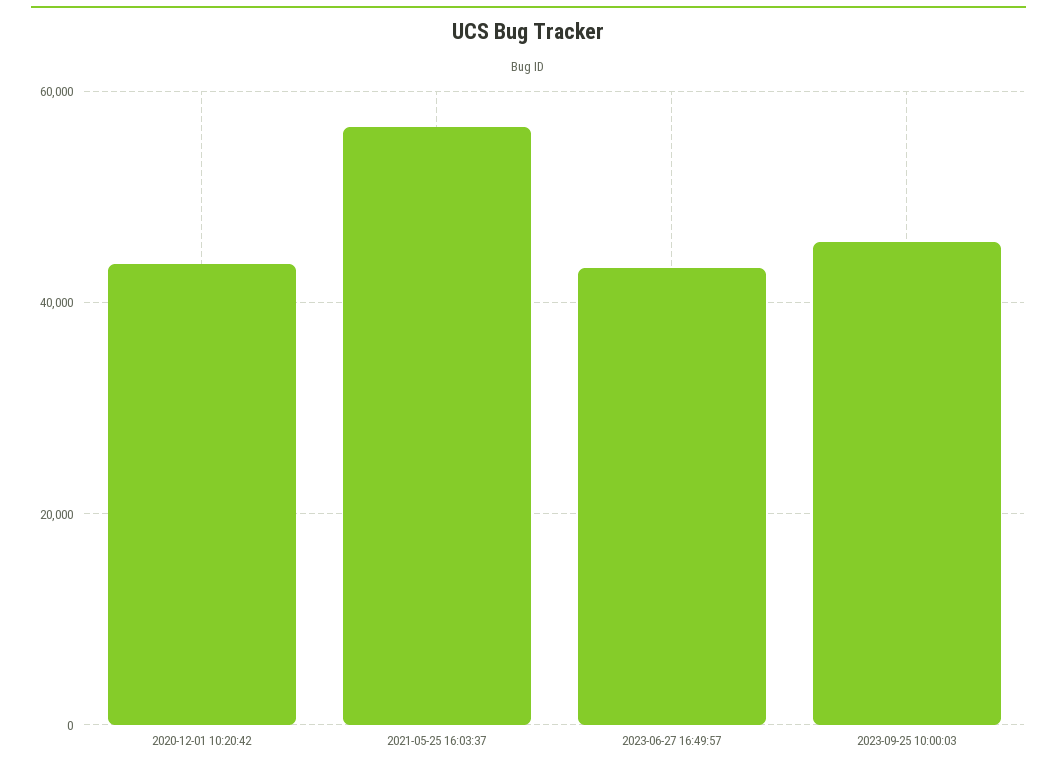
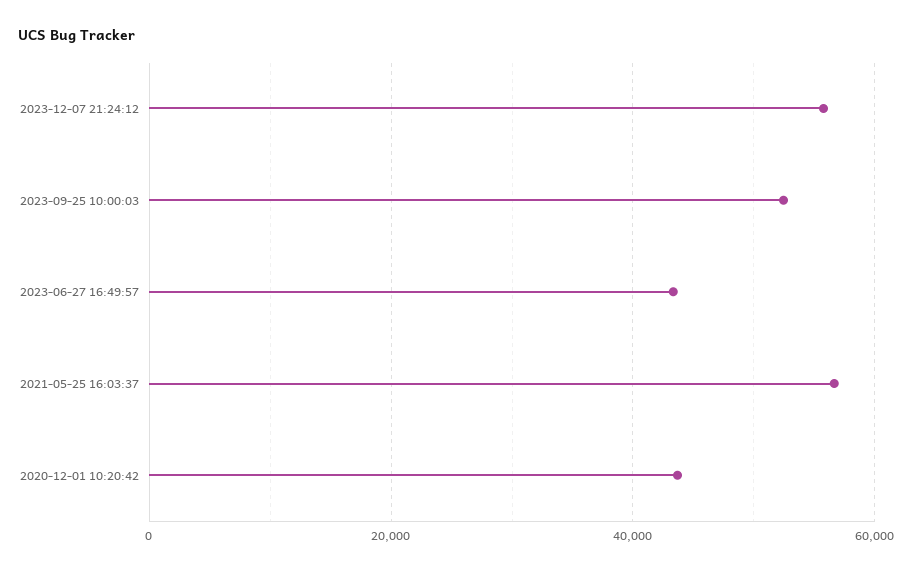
2023-09-25 10:00:03: 46000 -> 52000
2023-12-07 21:24:12: none -> 56000

